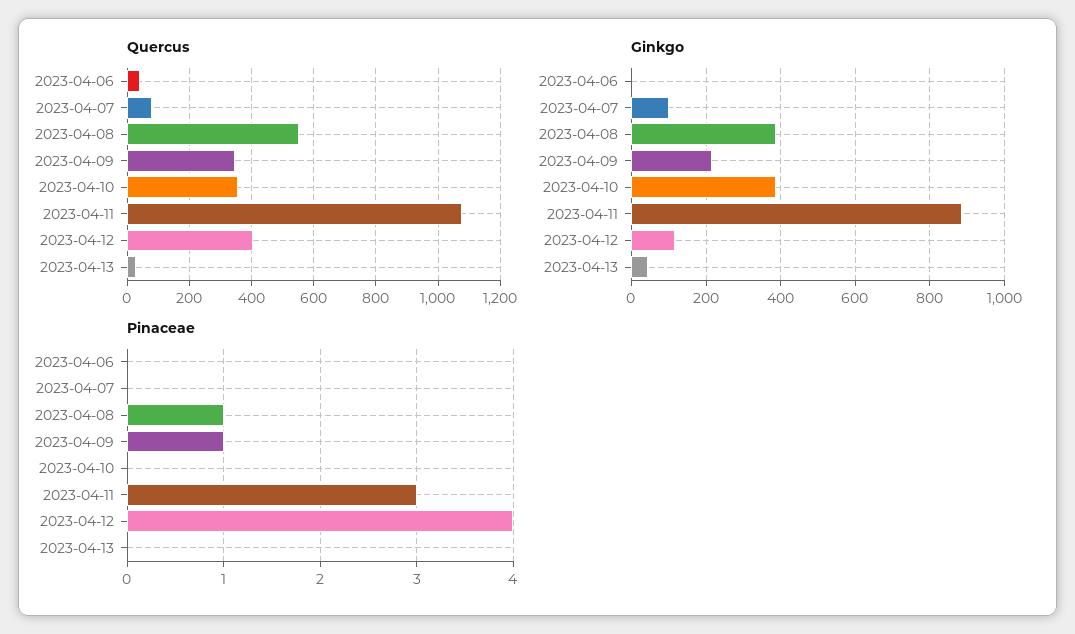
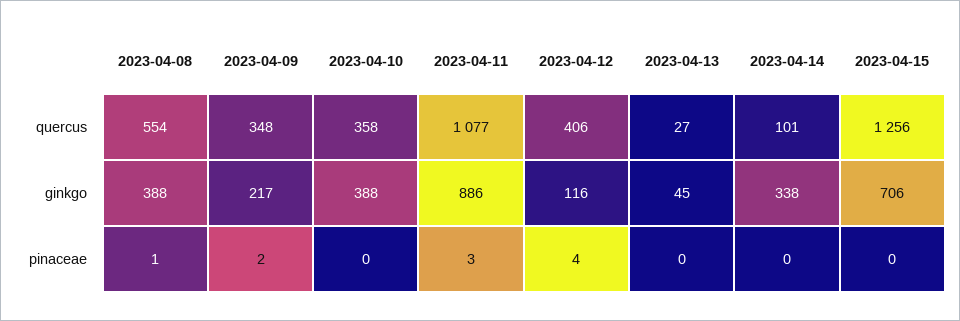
Quercus, 2023-04-06: 40 -> none
Quercus, 2023-04-07: 80 -> none
Ginkgo, 2023-04-06: 0 -> none
Ginkgo, 2023-04-07: 100 -> none
Pinaceae, 2023-04-06: 0 -> none
Pinaceae, 2023-04-07: 0 -> none
Pinaceae, 2023-04-09: 1 -> 2
Quercus, 2023-04-14: none -> 101
Quercus, 2023-04-15: none -> 1256
Ginkgo, 2023-04-14: none -> 338
Ginkgo, 2023-04-15: none -> 706
Pinaceae, 2023-04-14: none -> 0
Pinaceae, 2023-04-15: none -> 0

